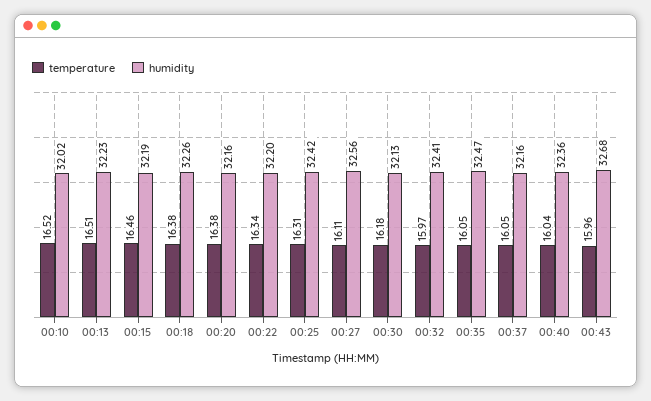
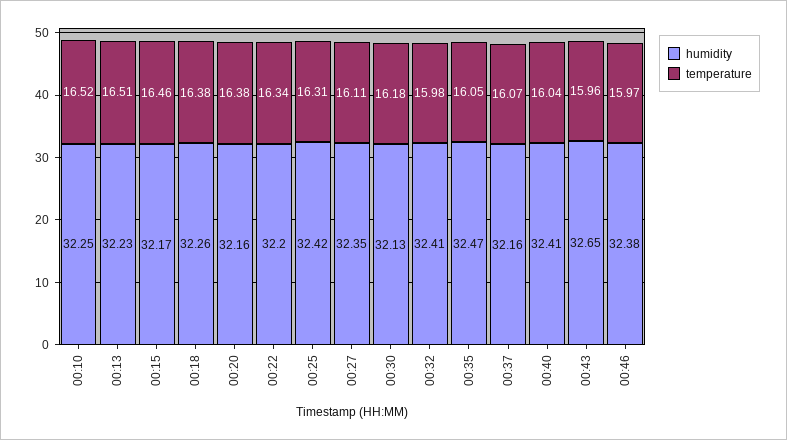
humidity, 00:10: 32.02 -> 32.25
humidity, 00:15: 32.19 -> 32.17
humidity, 00:27: 32.56 -> 32.35
temperature, 00:32: 15.97 -> 15.98
temperature, 00:37: 16.05 -> 16.07
humidity, 00:40: 32.36 -> 32.41
humidity, 00:43: 32.68 -> 32.65
humidity, 00:46: none -> 32.38
temperature, 00:46: none -> 15.97

